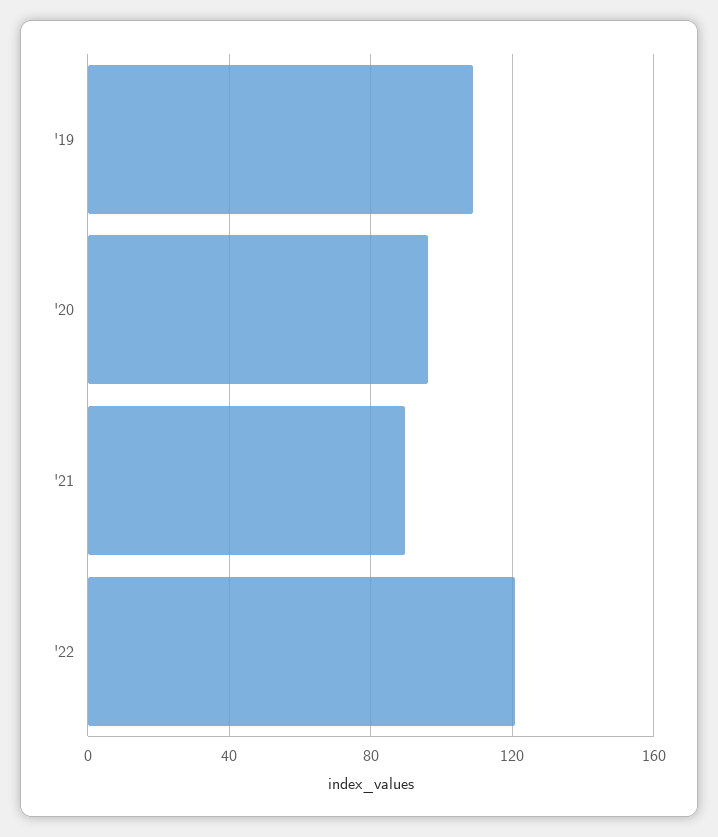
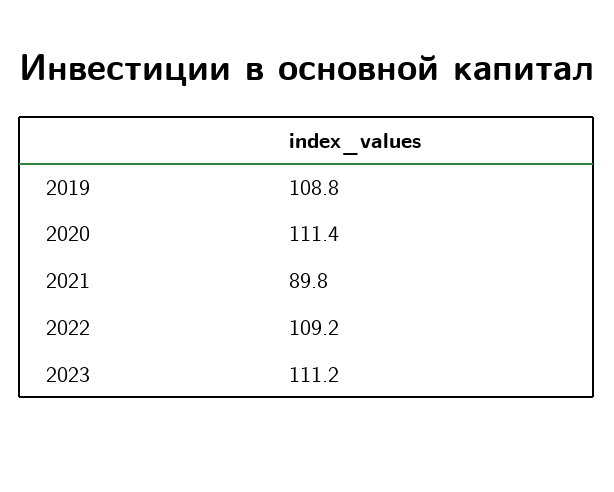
'20: 95 -> 111.4
'22: 120 -> 109.2
2023: none -> 111.2

